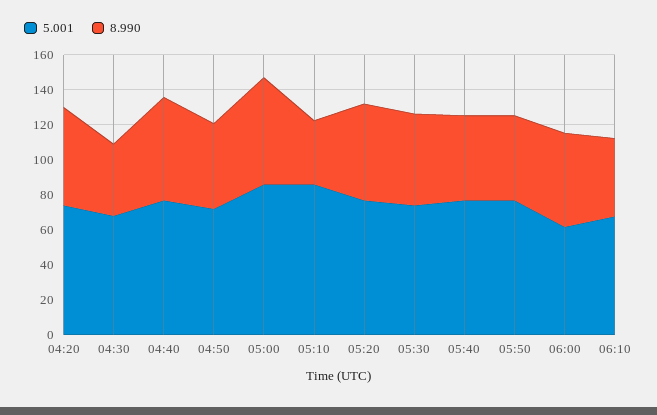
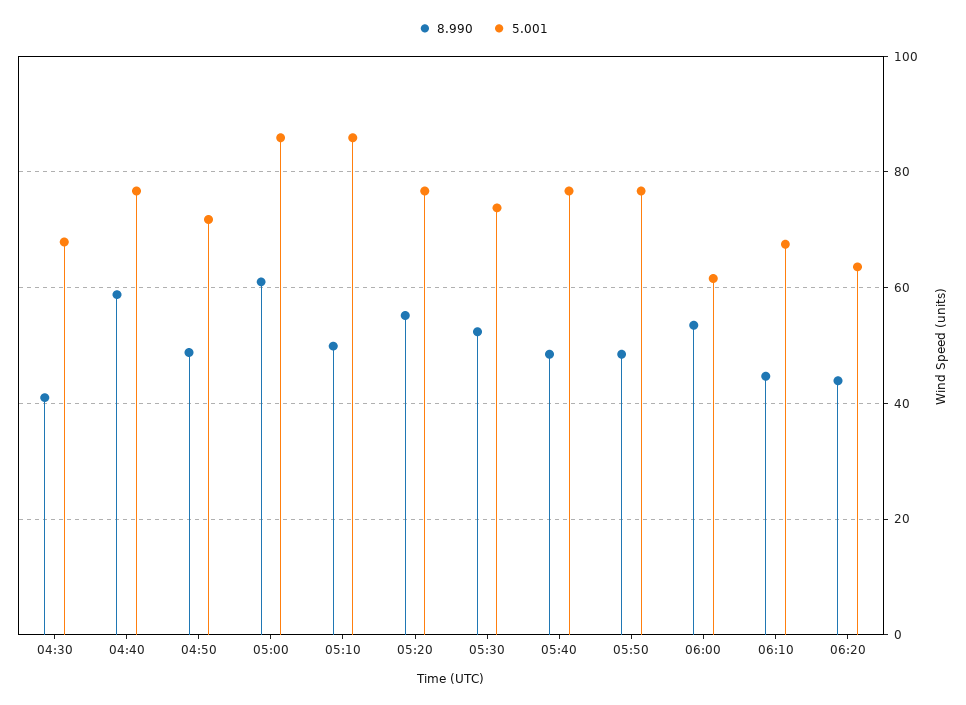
5.001, 04:20: 75 -> none
8.990, 04:20: 55 -> none
8.990, 05:10: 35 -> 50
8.990, 06:20: none -> 44
5.001, 06:20: none -> 64

